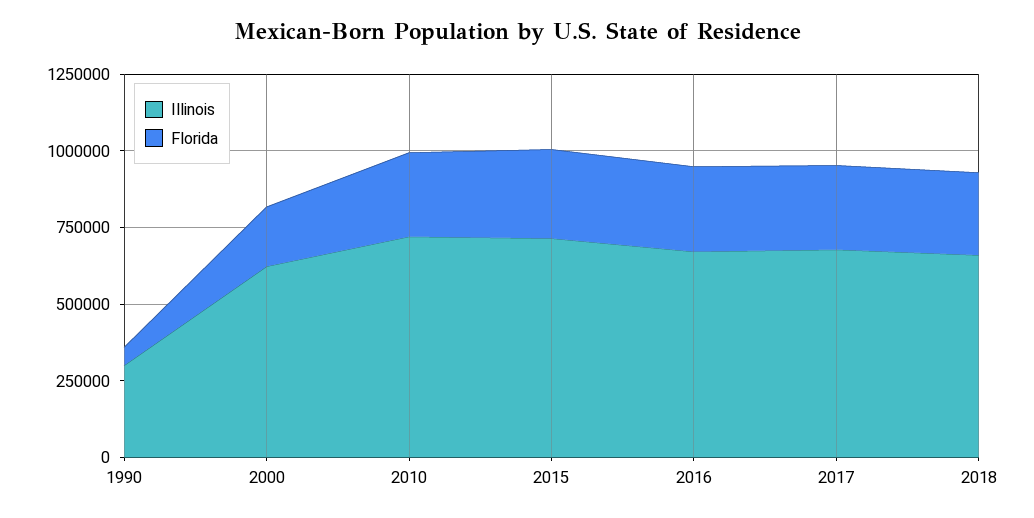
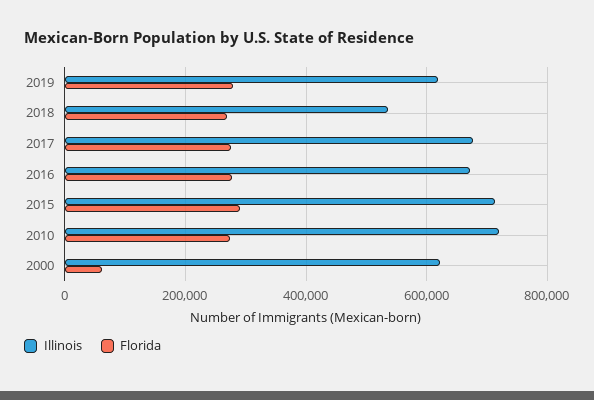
Illinois, 1990: 300000 -> none
Florida, 1990: 50000 -> none
Florida, 2000: 200000 -> 60000
Illinois, 2018: 650000 -> 540000
Illinois, 2019: none -> 620000
Florida, 2019: none -> 280000

